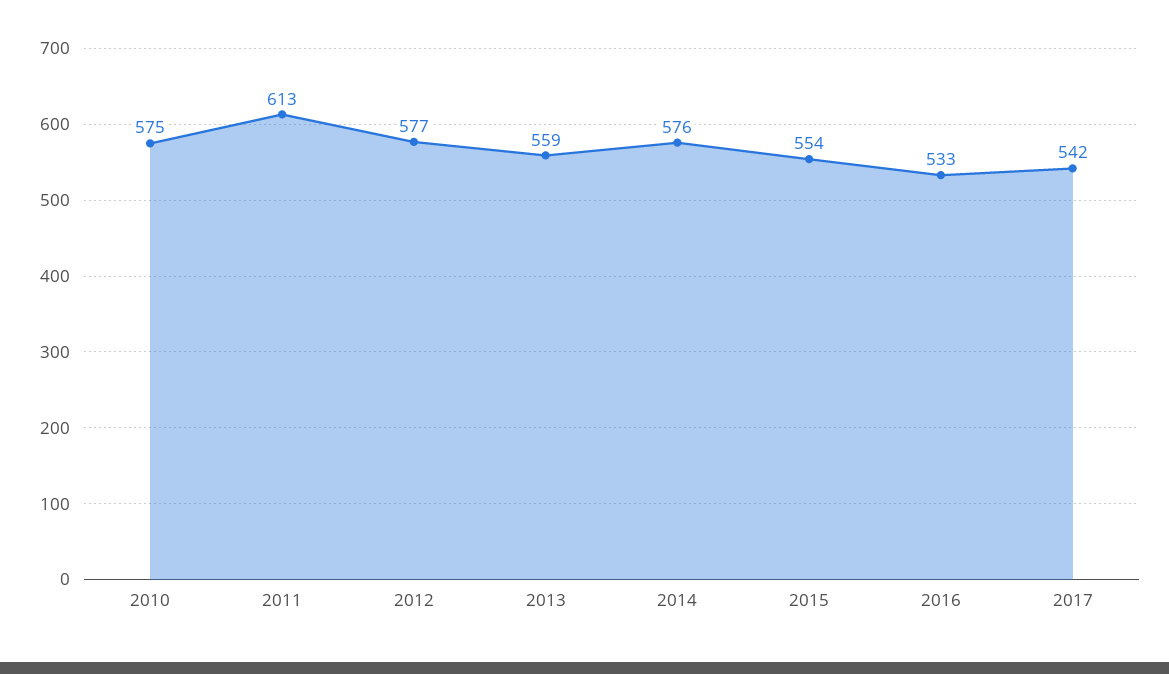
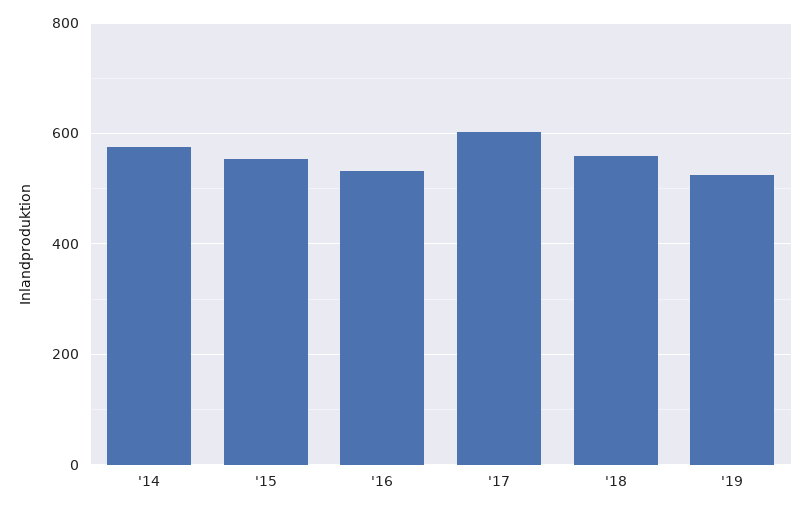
2010: 575 -> none
2011: 613 -> none
2012: 577 -> none
2013: 559 -> none
2017: 542 -> 600
'18: none -> 560
'19: none -> 520

